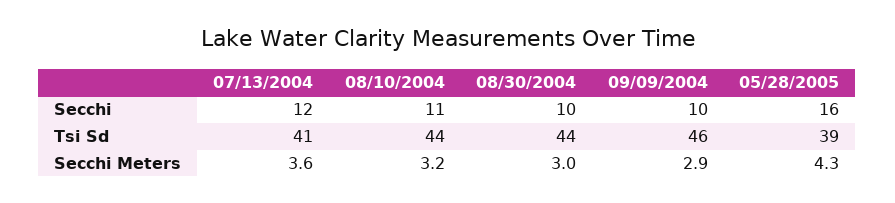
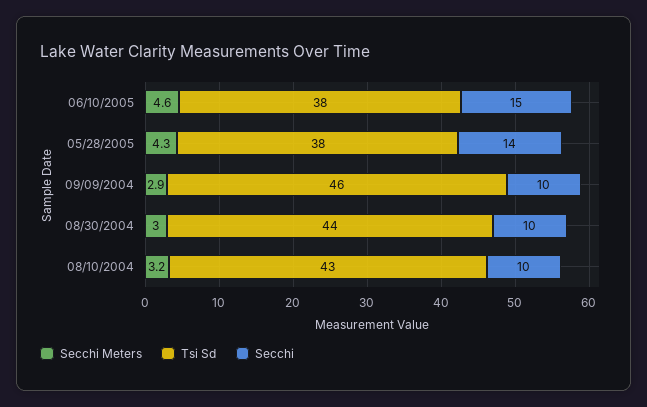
Secchi, 07/13/2004: 12 -> none
Secchi, 08/10/2004: 11 -> 10
Secchi, 05/28/2005: 16 -> 14
Tsi Sd, 07/13/2004: 41 -> none
Tsi Sd, 08/10/2004: 44 -> 43
Tsi Sd, 05/28/2005: 39 -> 38
Secchi Meters, 07/13/2004: 3.6 -> none
Secchi Meters, 06/10/2005: none -> 4.6
Tsi Sd, 06/10/2005: none -> 38
Secchi, 06/10/2005: none -> 15

